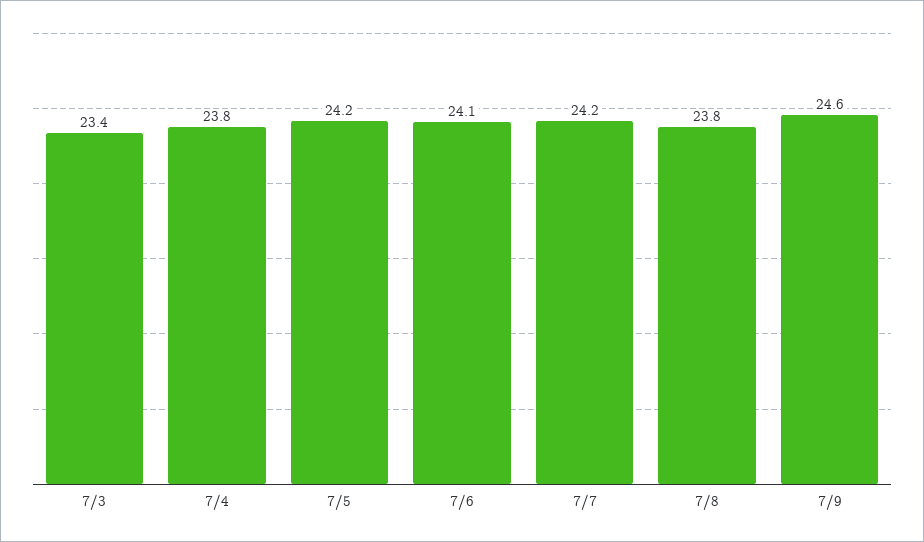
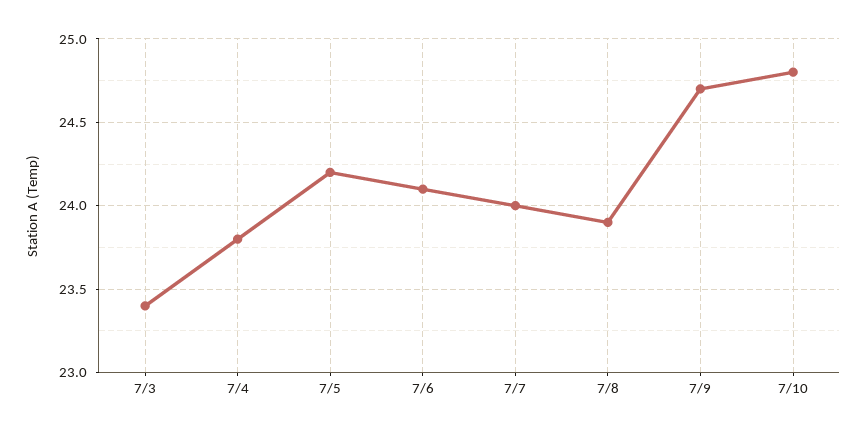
7/7: 24.2 -> 24
7/8: 23.8 -> 23.9
7/9: 24.6 -> 24.7
7/10: none -> 24.8

